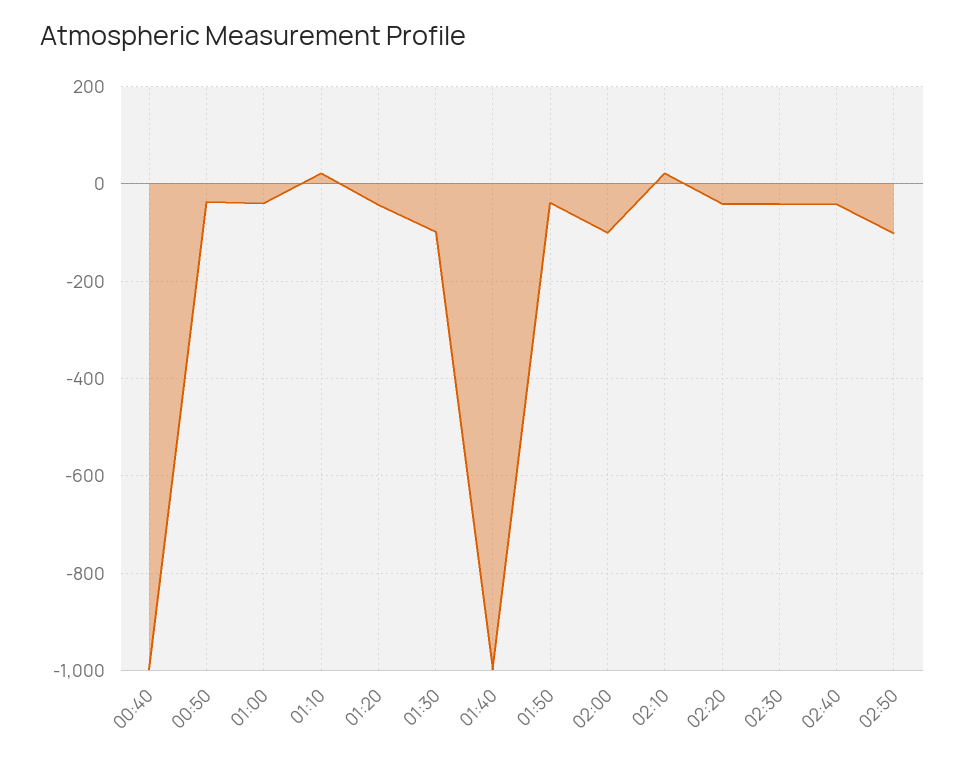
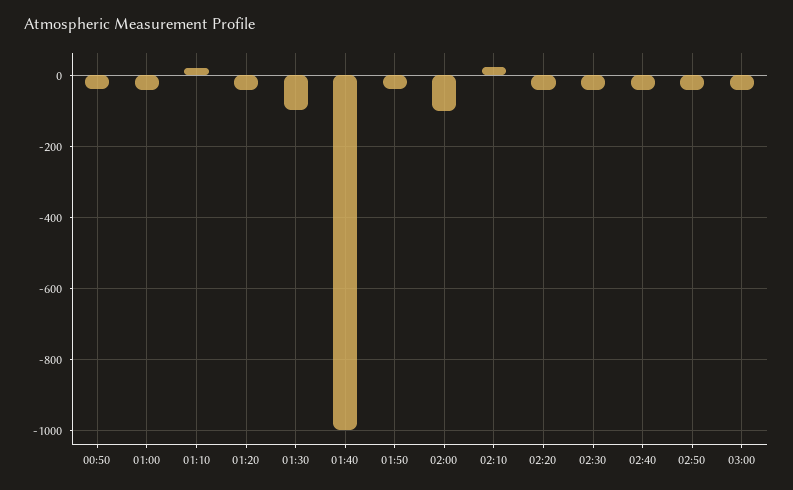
00:40: -1000 -> none
02:50: -100 -> -40
03:00: none -> -40

